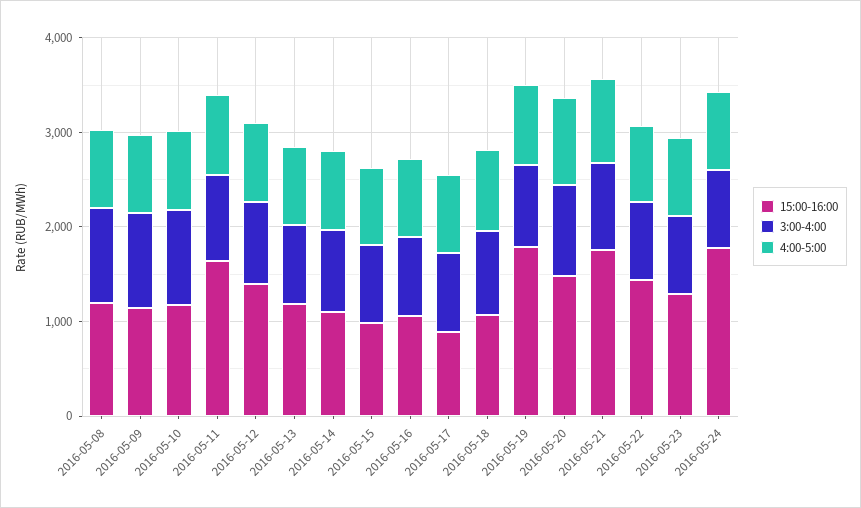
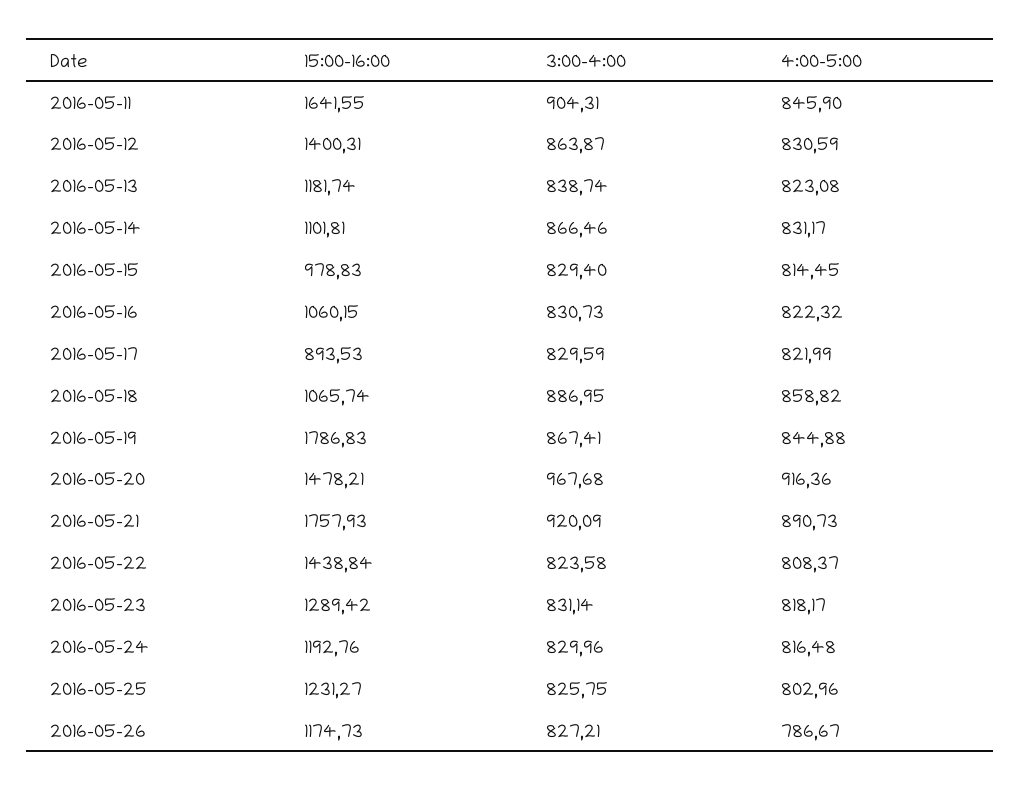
15:00-16:00, 2016-05-08: 1200 -> none
3:00-4:00, 2016-05-08: 1000 -> none
4:00-5:00, 2016-05-08: 800 -> none
15:00-16:00, 2016-05-09: 1200 -> none
3:00-4:00, 2016-05-09: 1000 -> none
4:00-5:00, 2016-05-09: 800 -> none
15:00-16:00, 2016-05-10: 1200 -> none
3:00-4:00, 2016-05-10: 1000 -> none
4:00-5:00, 2016-05-10: 800 -> none
15:00-16:00, 2016-05-24: 1800 -> 1192.76
15:00-16:00, 2016-05-25: none -> 1231.27
3:00-4:00, 2016-05-25: none -> 825.75
4:00-5:00, 2016-05-25: none -> 802.96
15:00-16:00, 2016-05-26: none -> 1174.73
3:00-4:00, 2016-05-26: none -> 827.21
4:00-5:00, 2016-05-26: none -> 786.67

